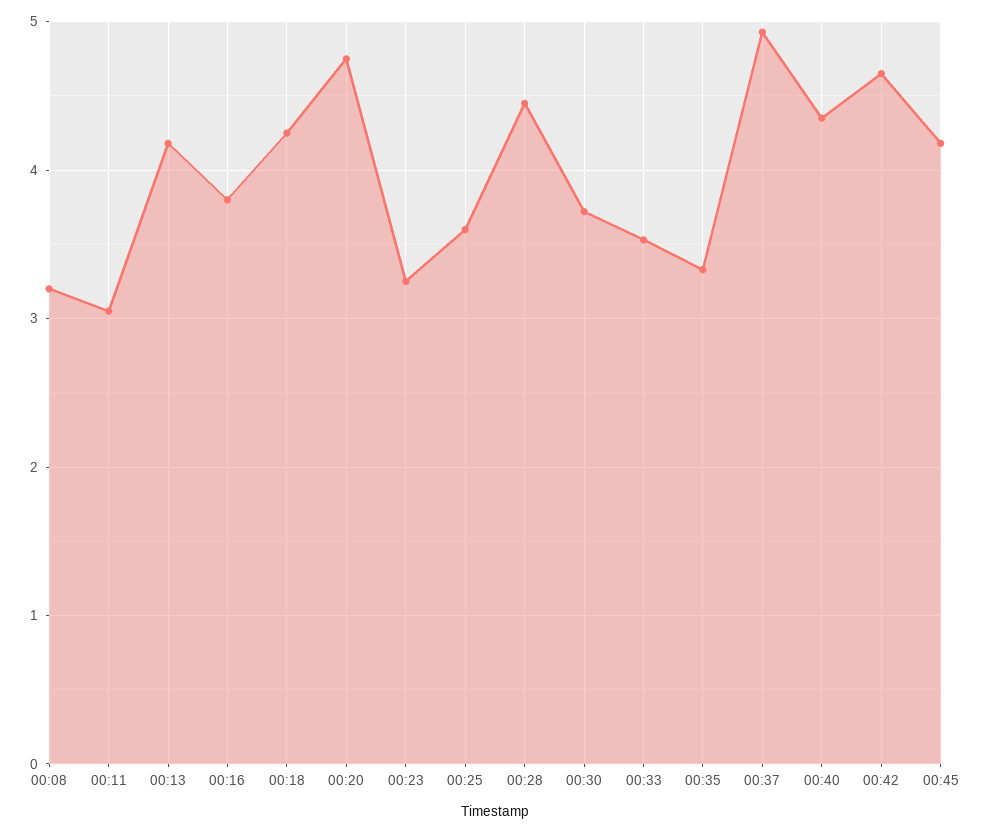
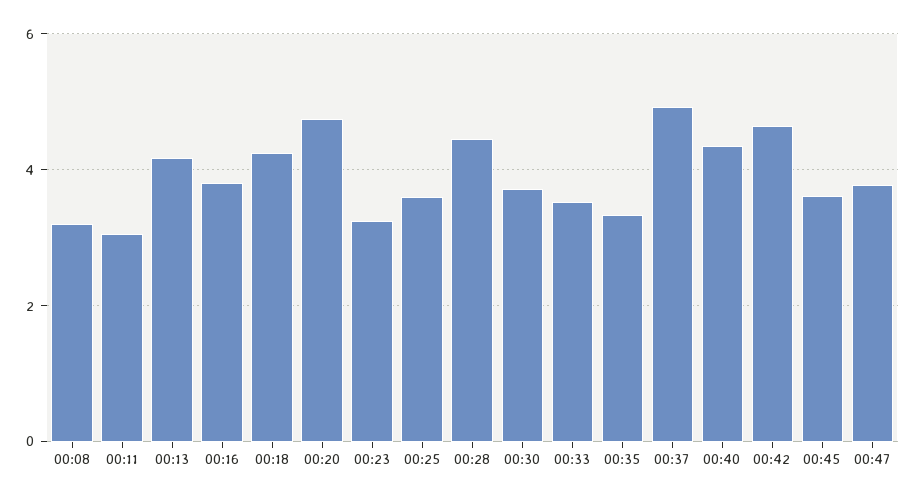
00:45: 4.2 -> 3.6
00:47: none -> 3.8

